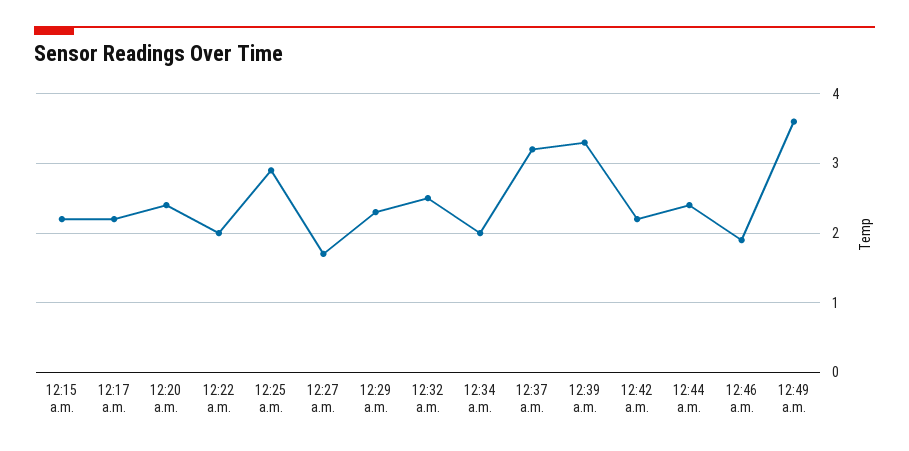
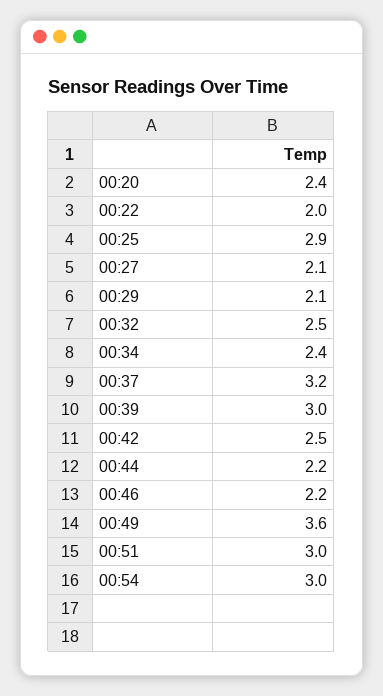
12:15 a.m.: 2.2 -> none
12:17 a.m.: 2.2 -> none
12:27 a.m.: 1.7 -> 2.1
12:29 a.m.: 2.3 -> 2.1
12:34 a.m.: 2 -> 2.4
12:39 a.m.: 3.3 -> 3
12:42 a.m.: 2.2 -> 2.5
12:44 a.m.: 2.4 -> 2.2
12:46 a.m.: 1.9 -> 2.2
00:51: none -> 3
00:54: none -> 3

